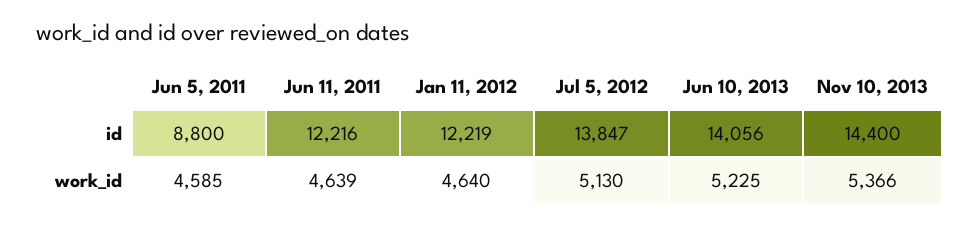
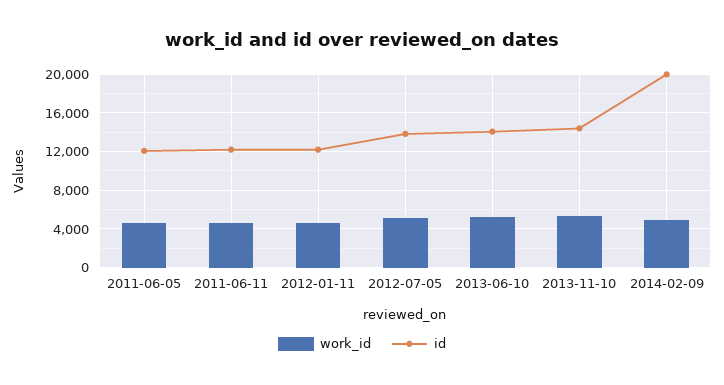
id, Jun 5, 2011: 8800 -> 12000
work_id, 2014-02-09: none -> 5000
id, 2014-02-09: none -> 20000

